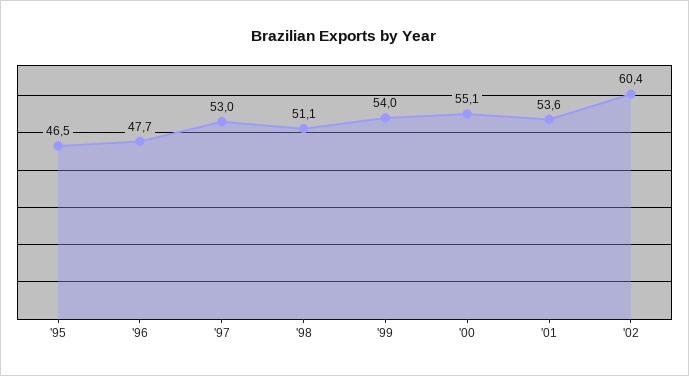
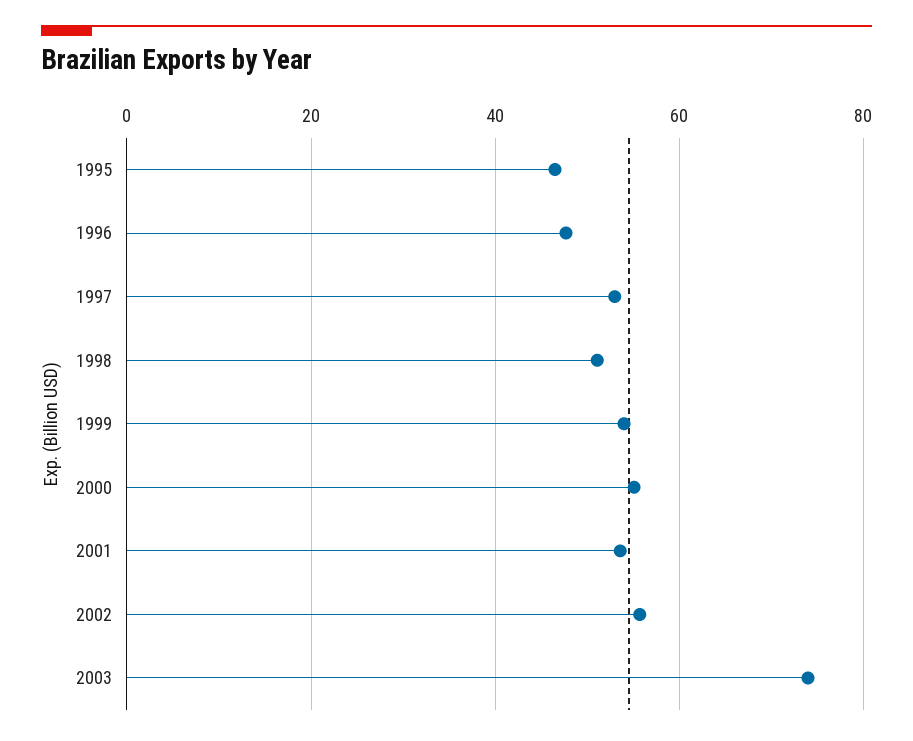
'02: 60.4 -> 56
2003: none -> 74

